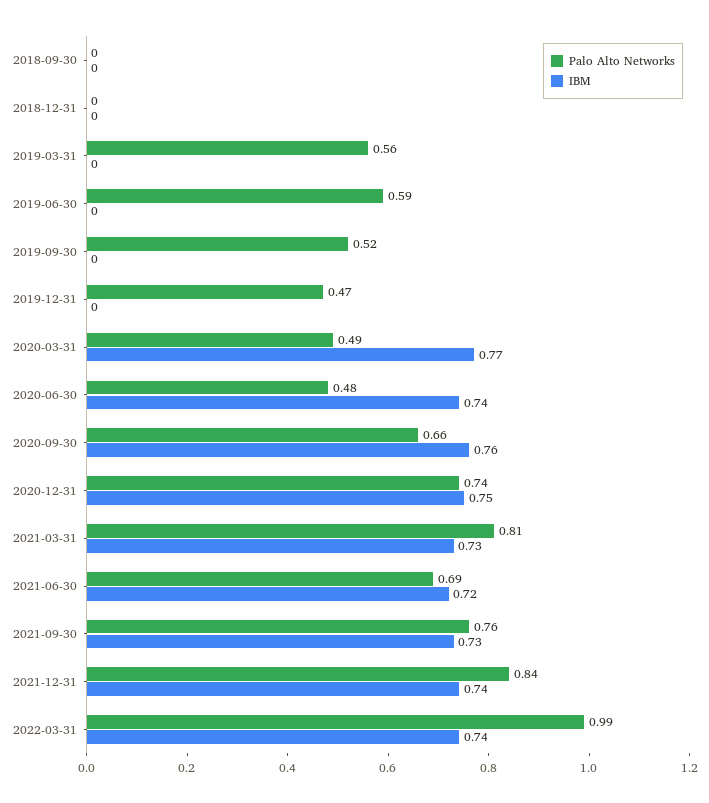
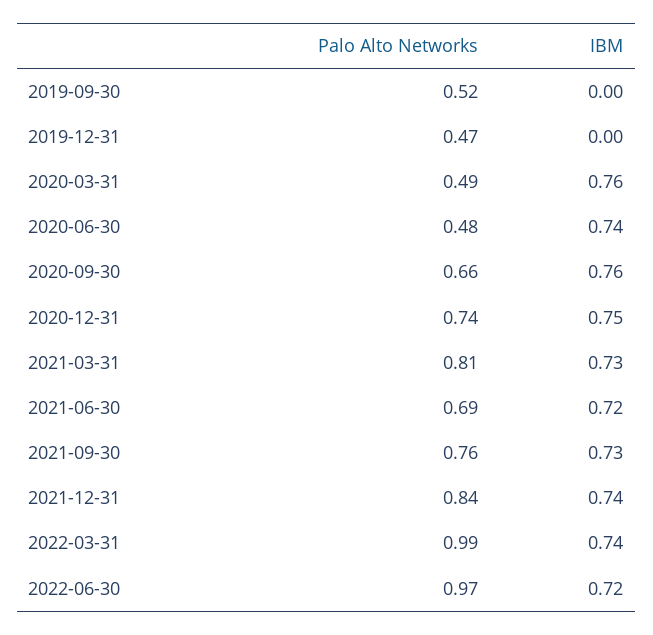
Palo Alto Networks, 2018-09-30: 0 -> none
IBM, 2018-09-30: 0 -> none
Palo Alto Networks, 2018-12-31: 0 -> none
IBM, 2018-12-31: 0 -> none
Palo Alto Networks, 2019-03-31: 0.56 -> none
IBM, 2019-03-31: 0 -> none
Palo Alto Networks, 2019-06-30: 0.59 -> none
IBM, 2019-06-30: 0 -> none
IBM, 2020-03-31: 0.77 -> 0.76
Palo Alto Networks, 2022-06-30: none -> 0.97
IBM, 2022-06-30: none -> 0.72

